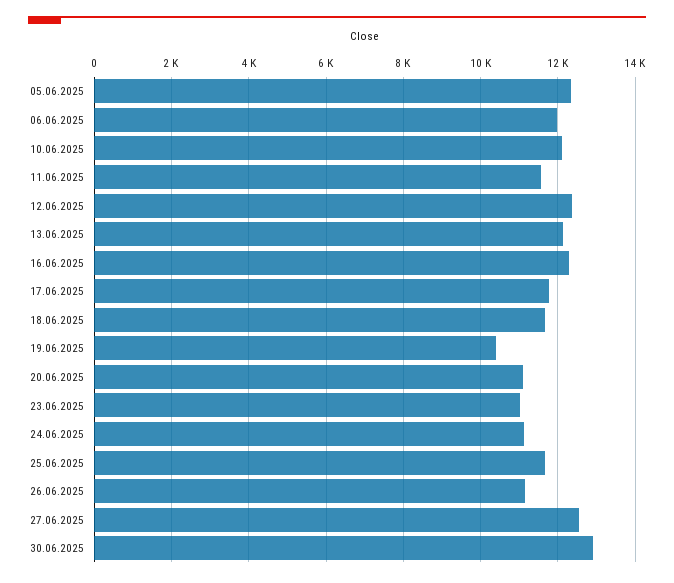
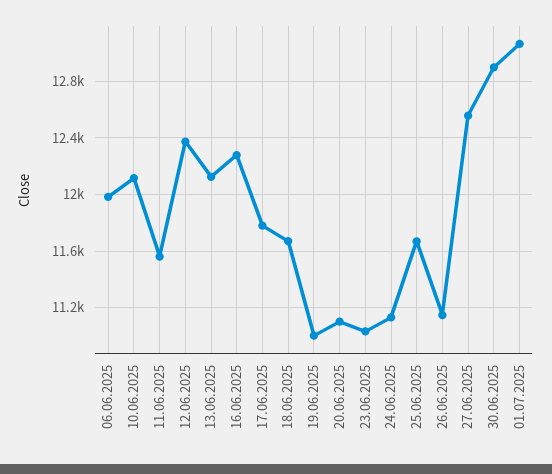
05.06.2025: 12400 -> none
19.06.2025: 10400 -> 11000
01.07.2025: none -> 13050

